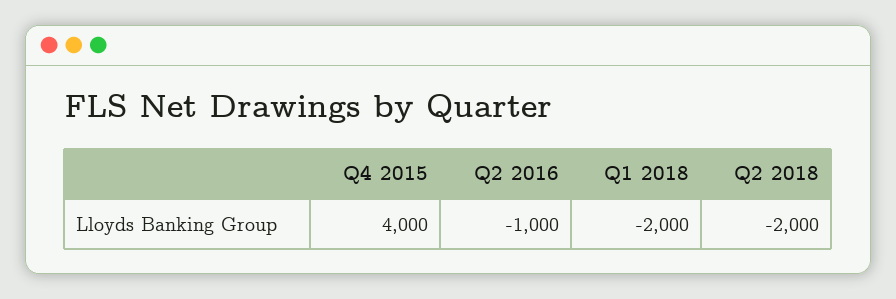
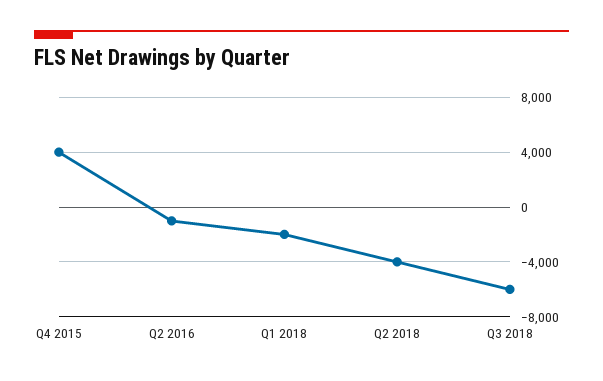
Q2 2018: -2000 -> -4000
Q3 2018: none -> -6000

